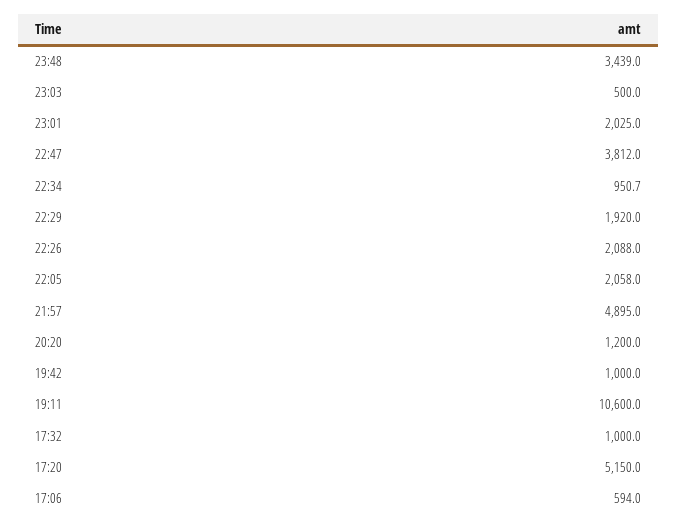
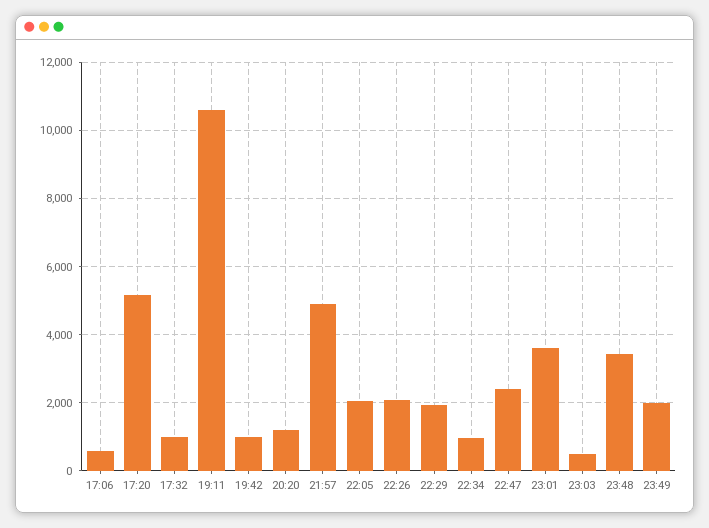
23:01: 2025 -> 3600
22:47: 3812 -> 2400
23:49: none -> 2000

